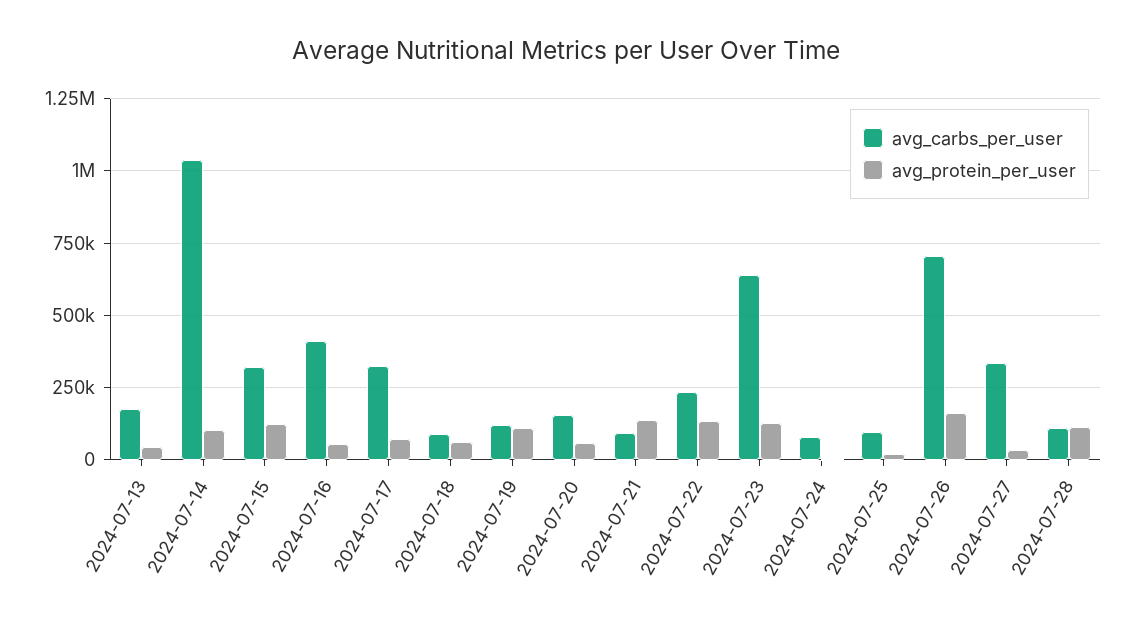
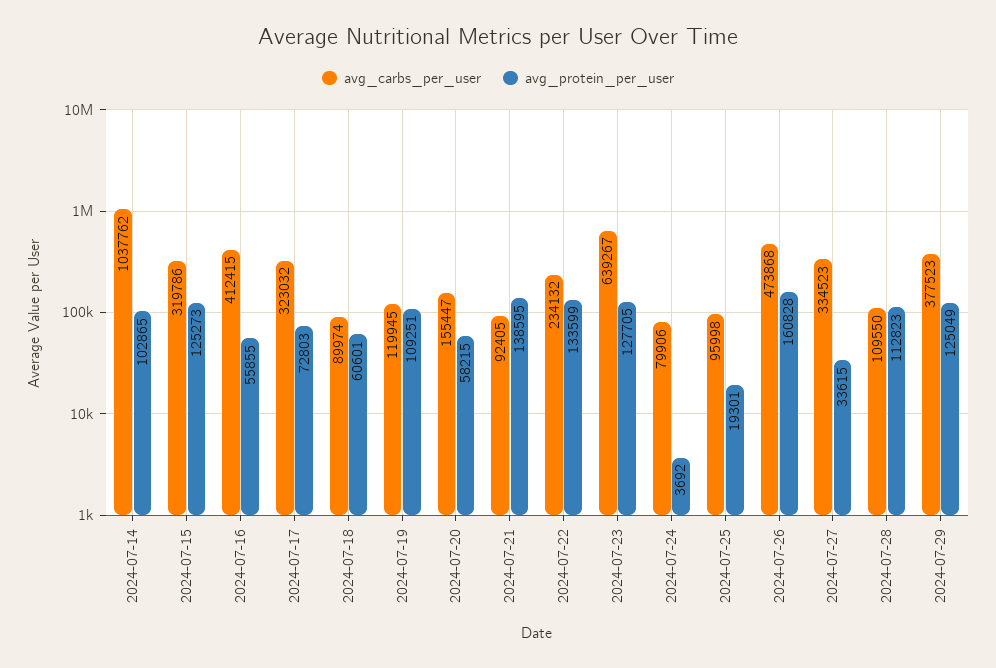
avg_carbs_per_user, 2024-07-13: 175000 -> none
avg_protein_per_user, 2024-07-13: 50000 -> none
avg_carbs_per_user, 2024-07-26: 700000 -> 473868
avg_carbs_per_user, 2024-07-29: none -> 377523
avg_protein_per_user, 2024-07-29: none -> 125049

